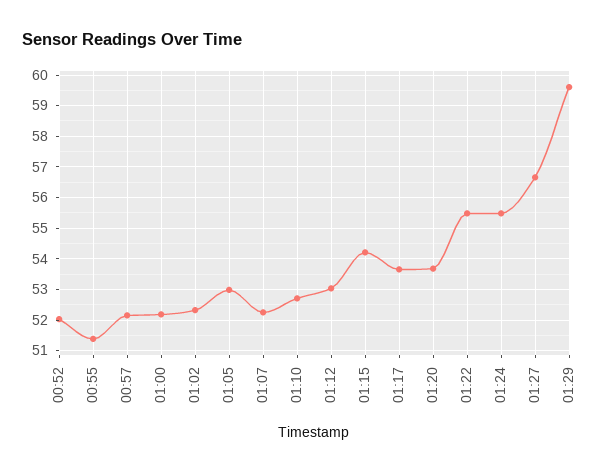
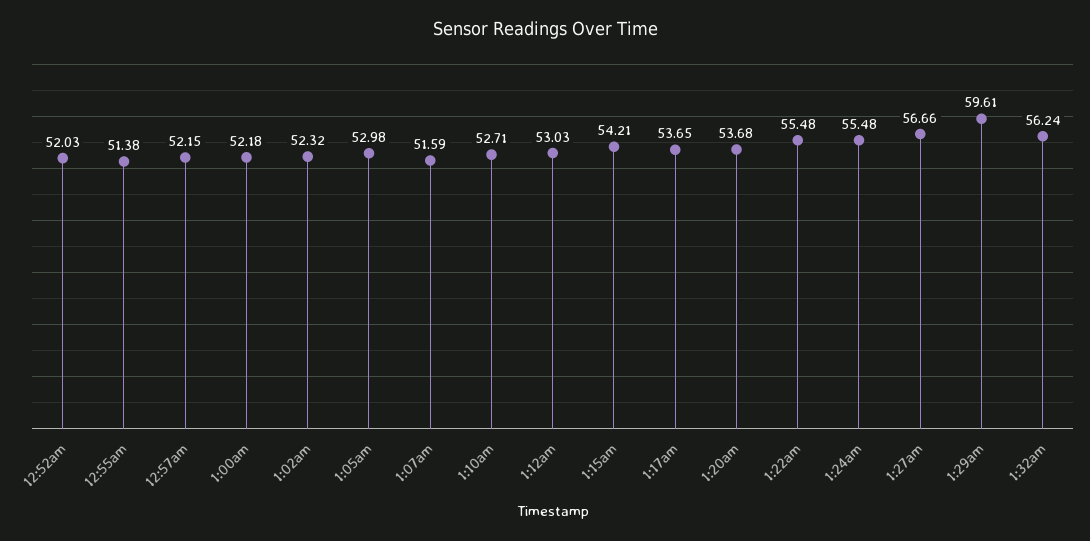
01:07: 52.2 -> 51.59
1:32am: none -> 56.24

